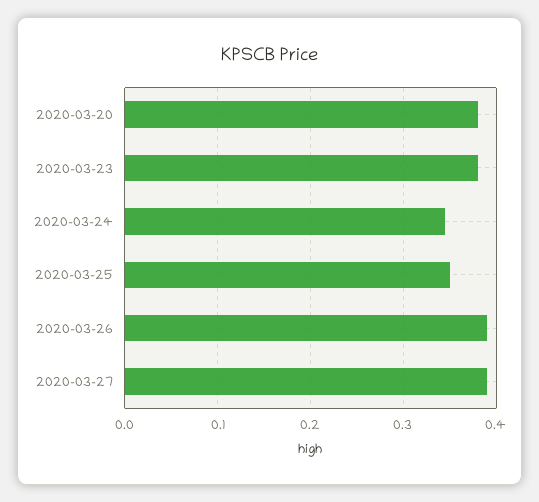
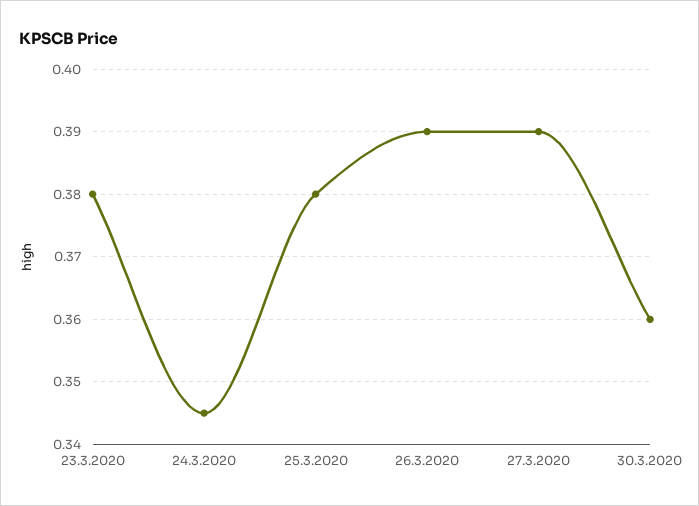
2020-03-20: 0.38 -> none
2020-03-25: 0.35 -> 0.38
30.3.2020: none -> 0.36

